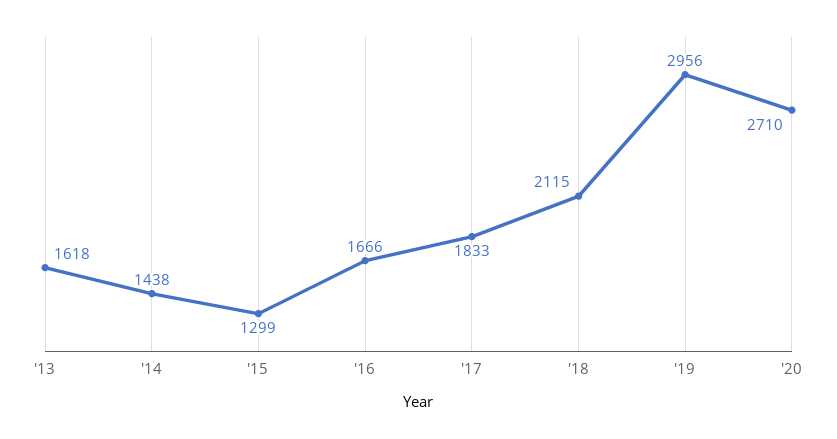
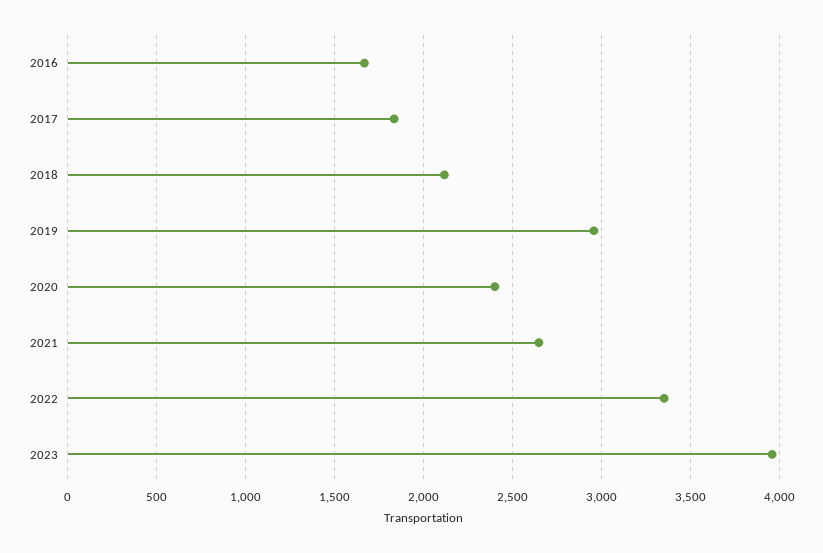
'13: 1618 -> none
'14: 1438 -> none
'15: 1299 -> none
'20: 2710 -> 2400
2021: none -> 2650
2022: none -> 3350
2023: none -> 3950

